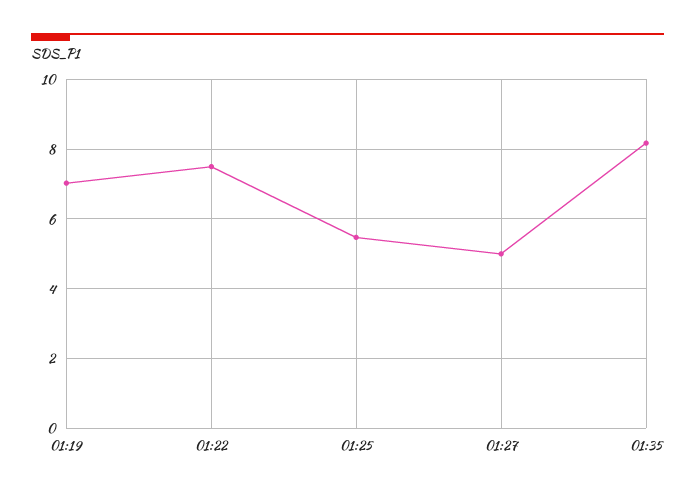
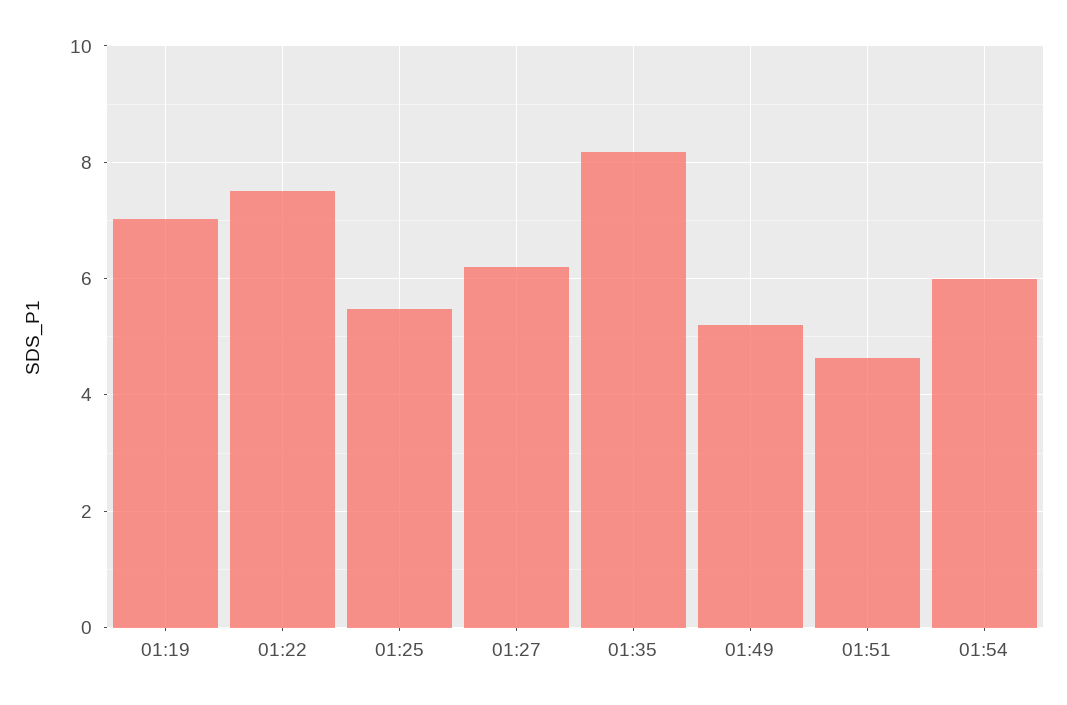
01:27: 5 -> 6.2
01:49: none -> 5.2
01:51: none -> 4.6
01:54: none -> 6

